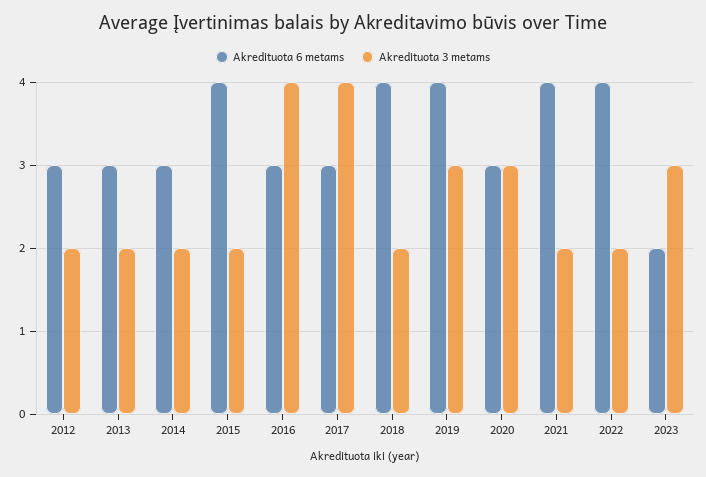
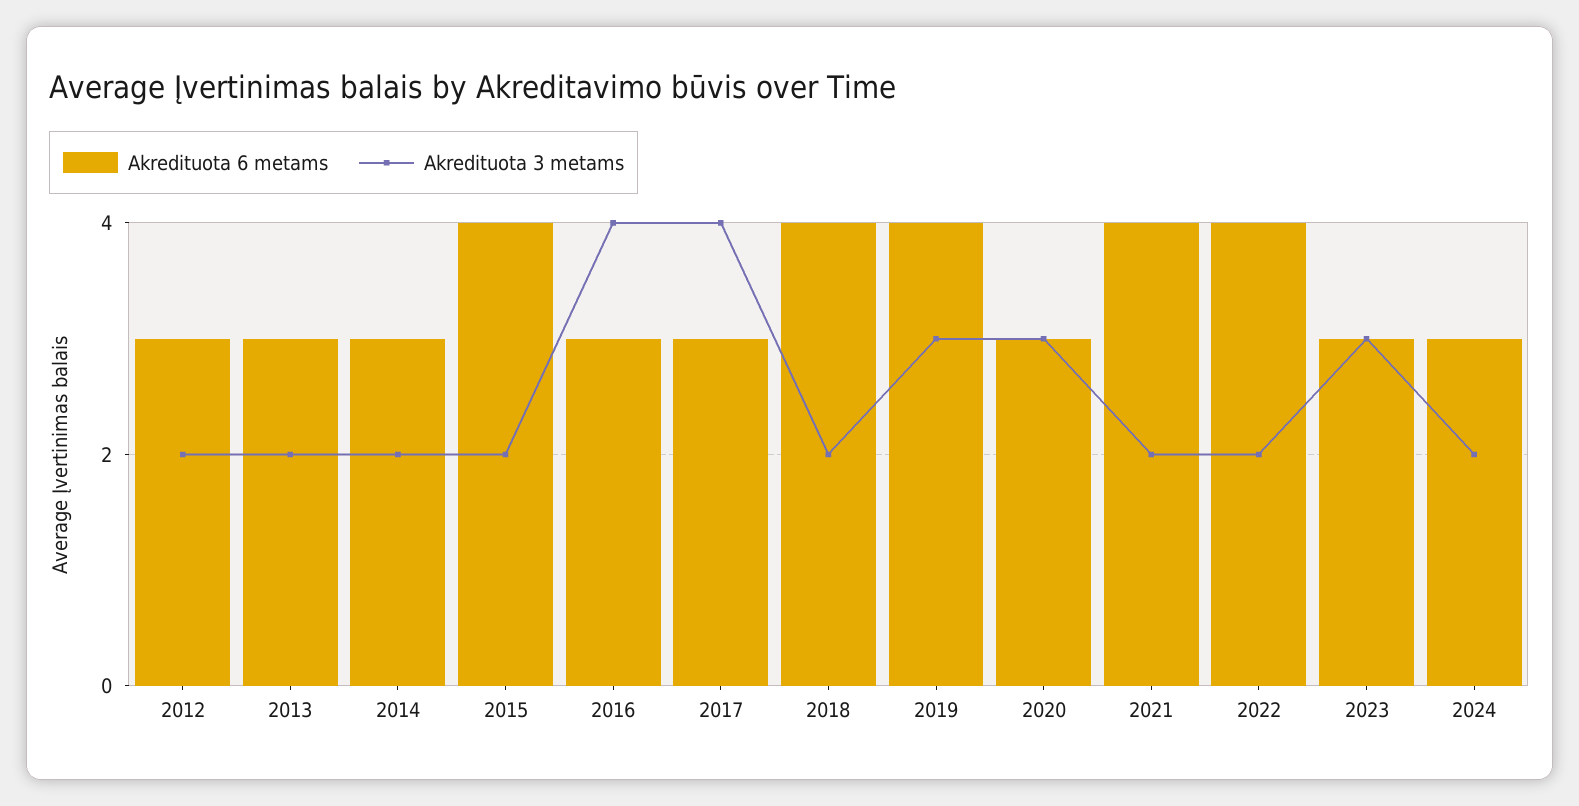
Akredituota 6 metams, 2023: 2 -> 3
Akredituota 6 metams, 2024: none -> 3
Akredituota 3 metams, 2024: none -> 2

